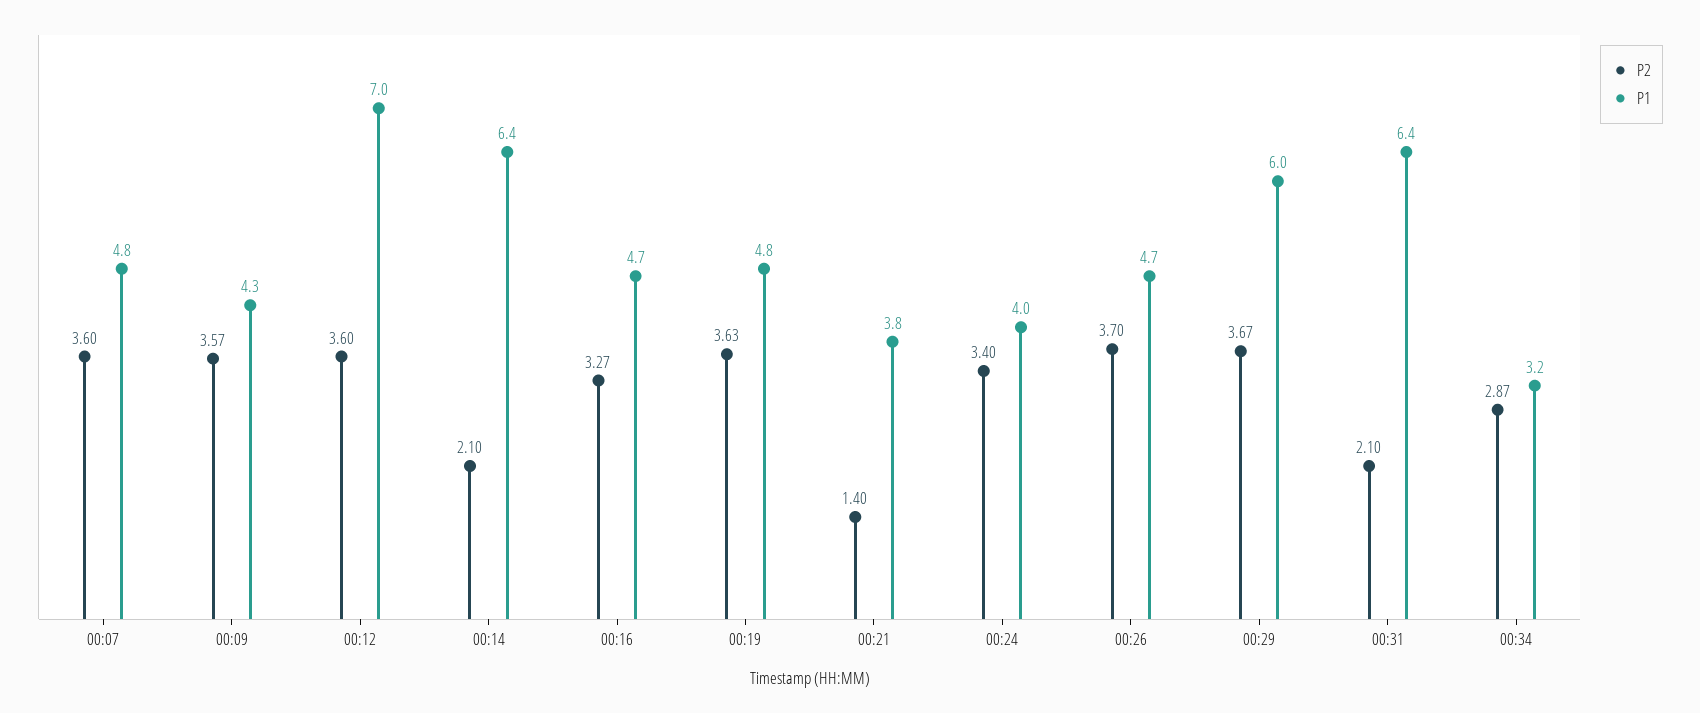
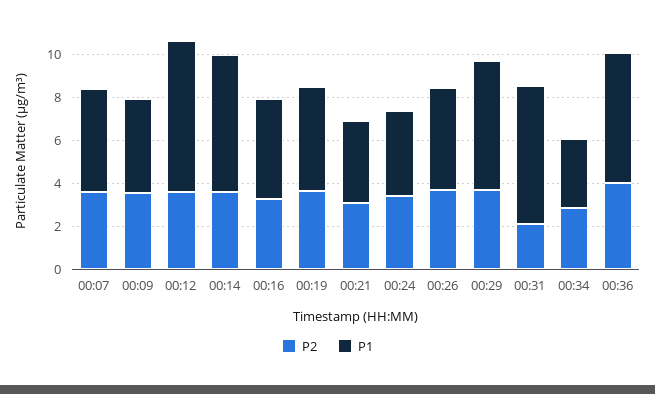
P2, 00:14: 2.1 -> 3.5
P2, 00:21: 1.4 -> 3
P2, 00:36: none -> 4
P1, 00:36: none -> 6

